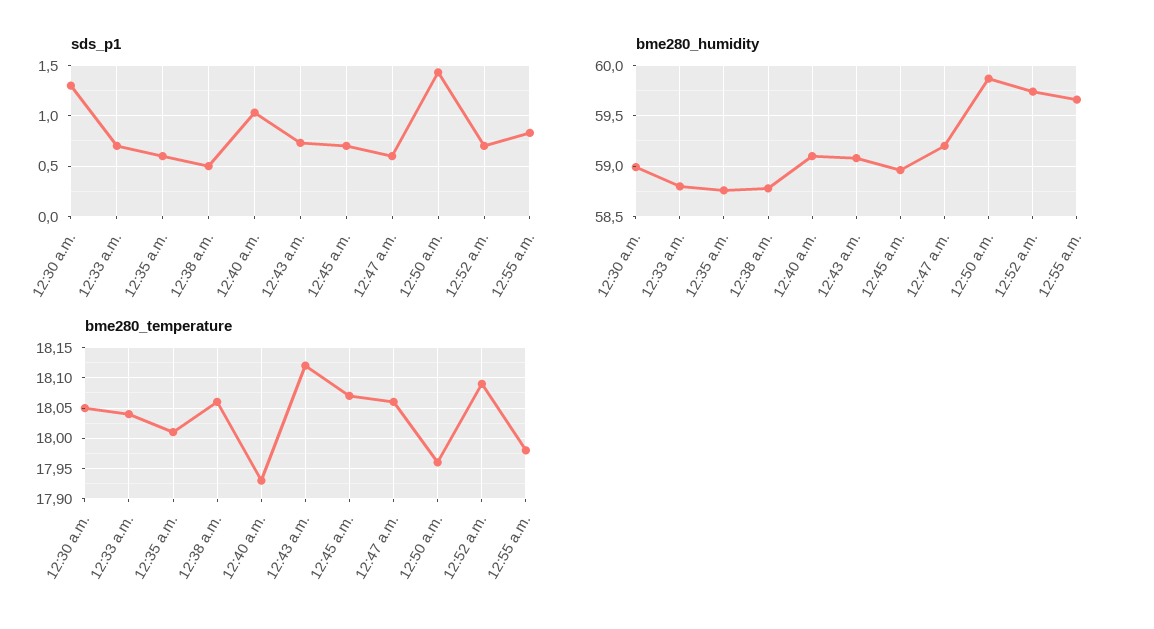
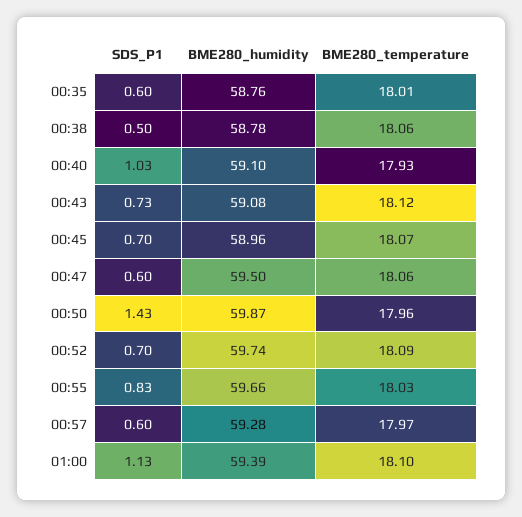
sds_p1, 12:30 a.m.: 1.3 -> none
sds_p1, 12:33 a.m.: 0.7 -> none
bme280_humidity, 12:30 a.m.: 59 -> none
bme280_humidity, 12:33 a.m.: 58.8 -> none
bme280_humidity, 12:47 a.m.: 59.2 -> 59.5
bme280_temperature, 12:30 a.m.: 18.05 -> none
bme280_temperature, 12:33 a.m.: 18.04 -> none
bme280_temperature, 12:55 a.m.: 17.98 -> 18.03
sds_p1, 00:57: none -> 0.6
bme280_humidity, 00:57: none -> 59.28
bme280_temperature, 00:57: none -> 17.97
sds_p1, 01:00: none -> 1.13
bme280_humidity, 01:00: none -> 59.39
bme280_temperature, 01:00: none -> 18.1

